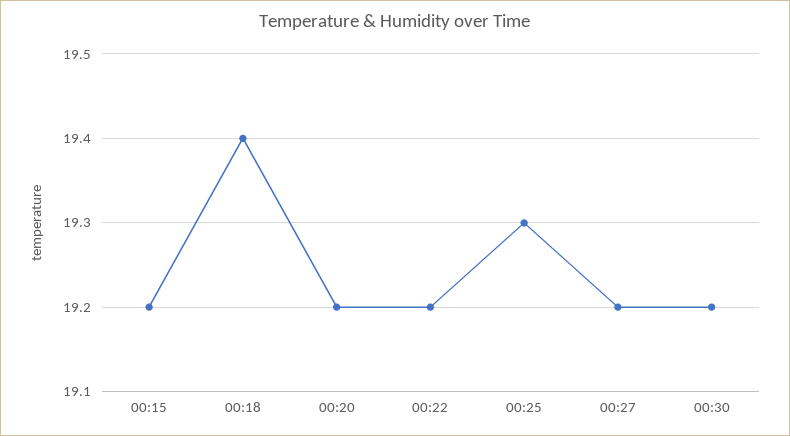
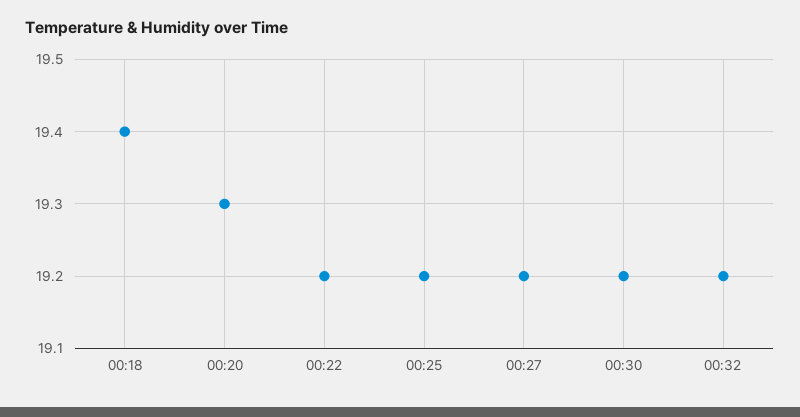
00:15: 19.2 -> none
00:20: 19.2 -> 19.3
00:25: 19.3 -> 19.2
00:32: none -> 19.2

